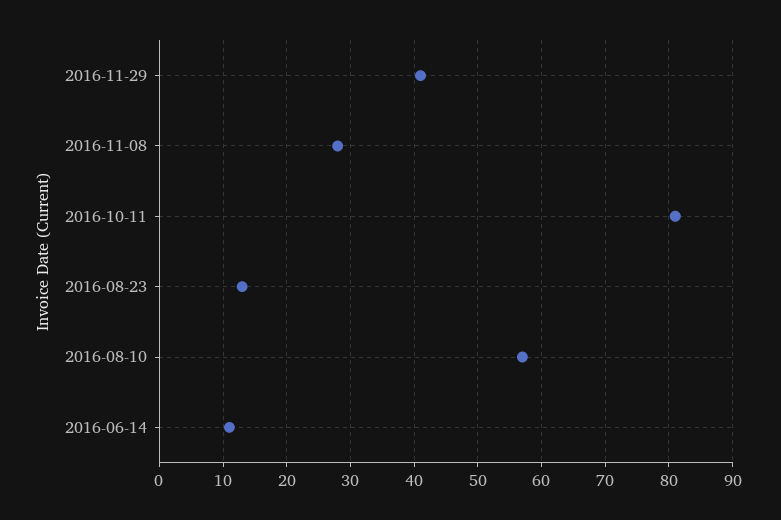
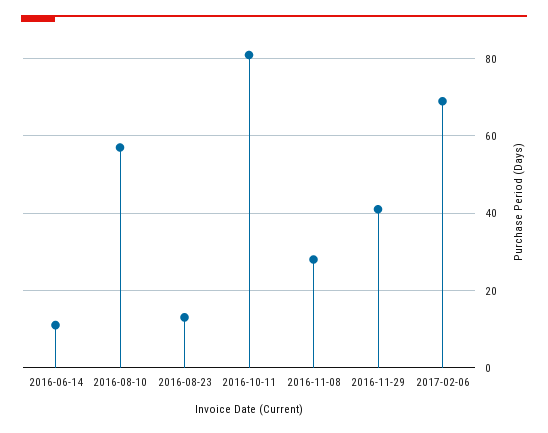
2017-02-06: none -> 70

